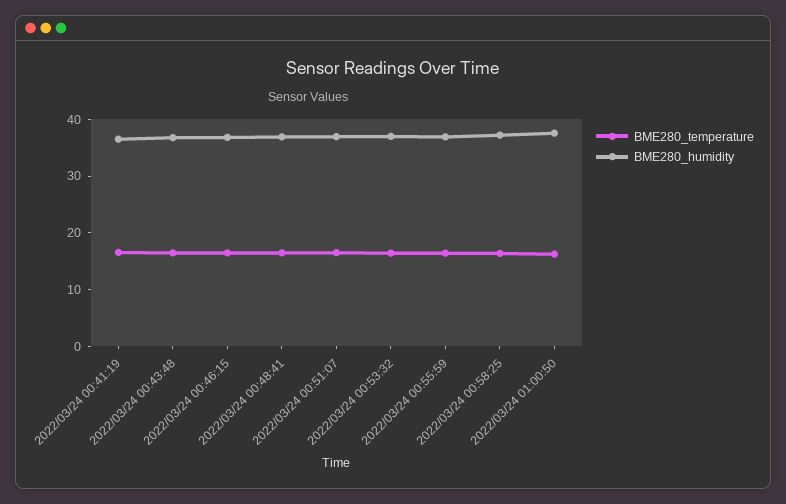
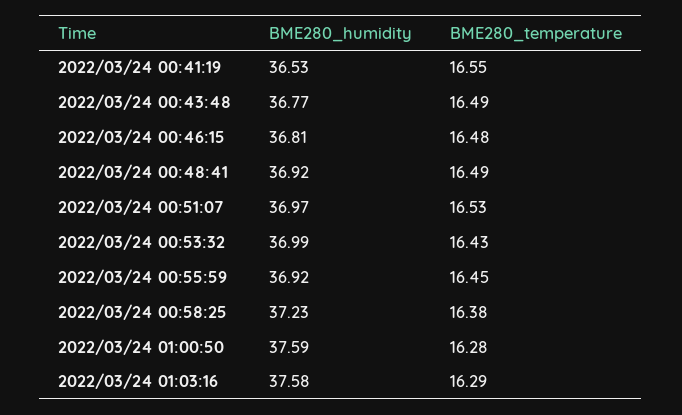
BME280_humidity, 2022/03/24 01:03:16: none -> 37.58
BME280_temperature, 2022/03/24 01:03:16: none -> 16.29

